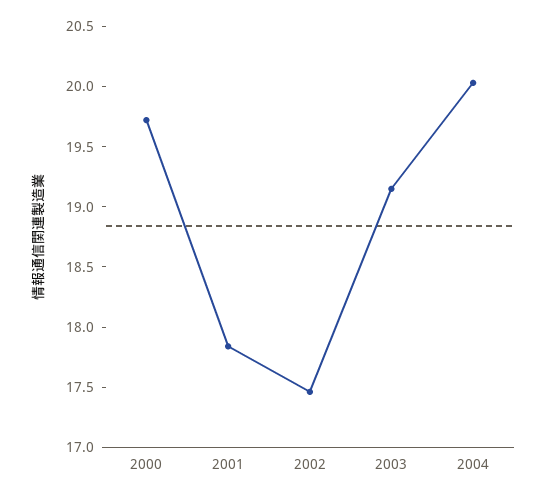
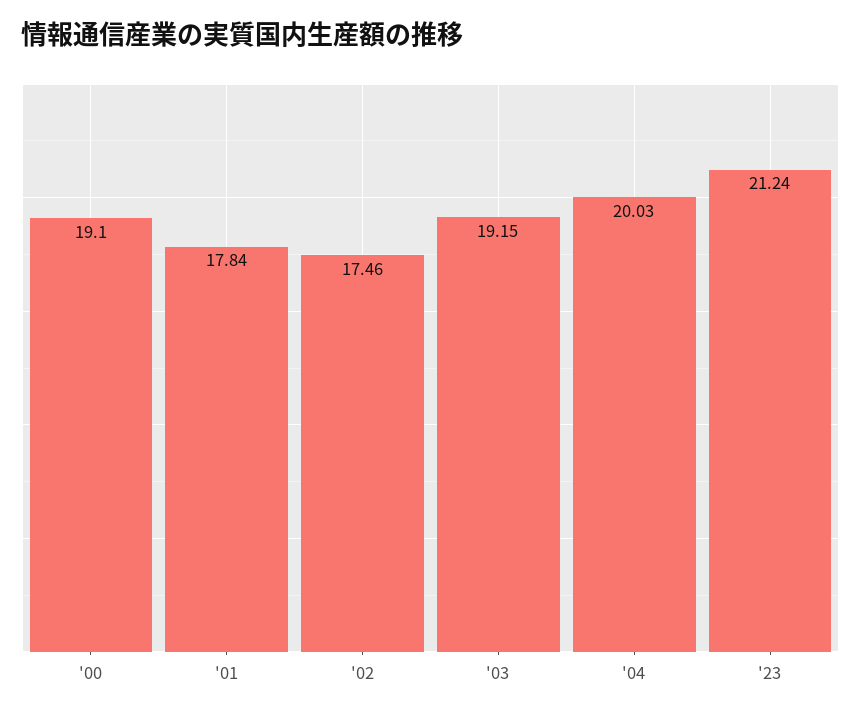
2000: 19.7 -> 19.1
'23: none -> 21.24

